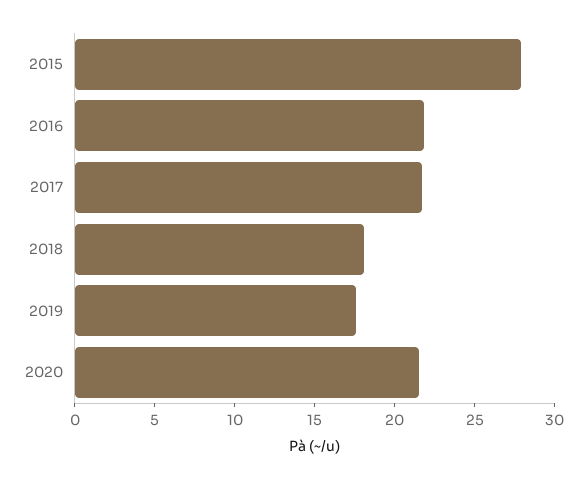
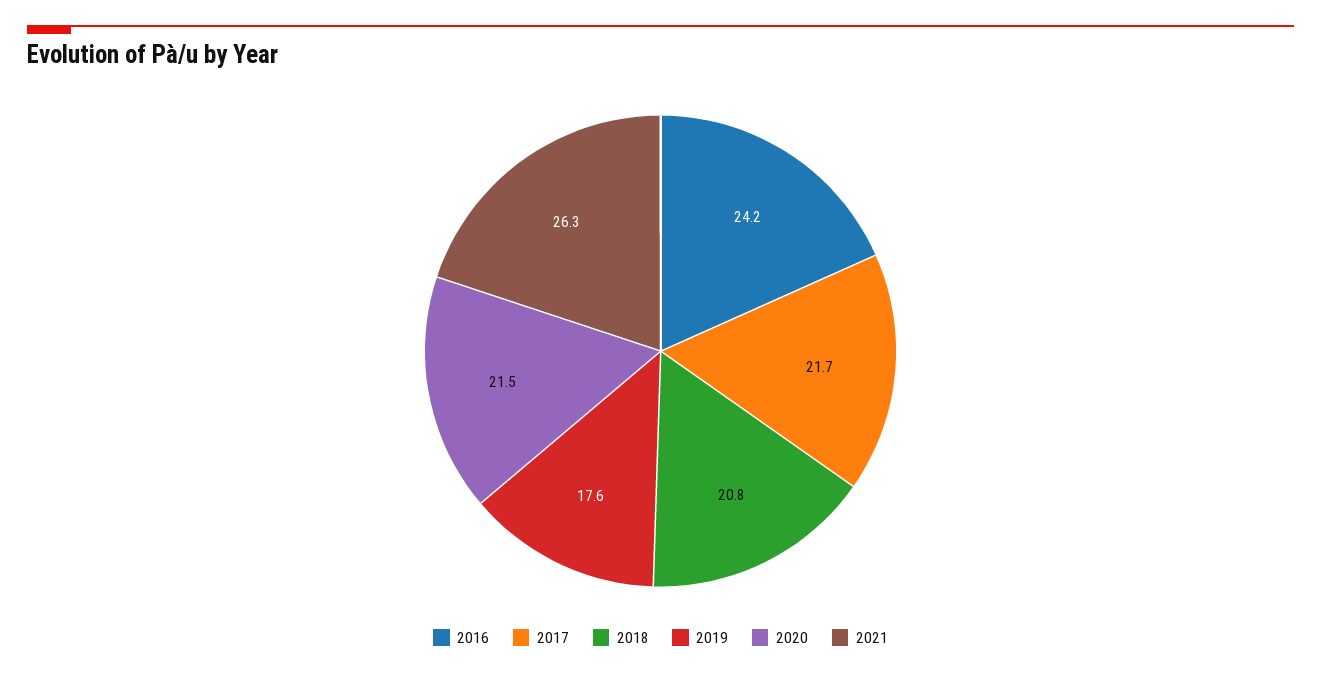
2015: 28 -> none
2016: 22 -> 24.2
2018: 18 -> 20.8
2021: none -> 26.3

